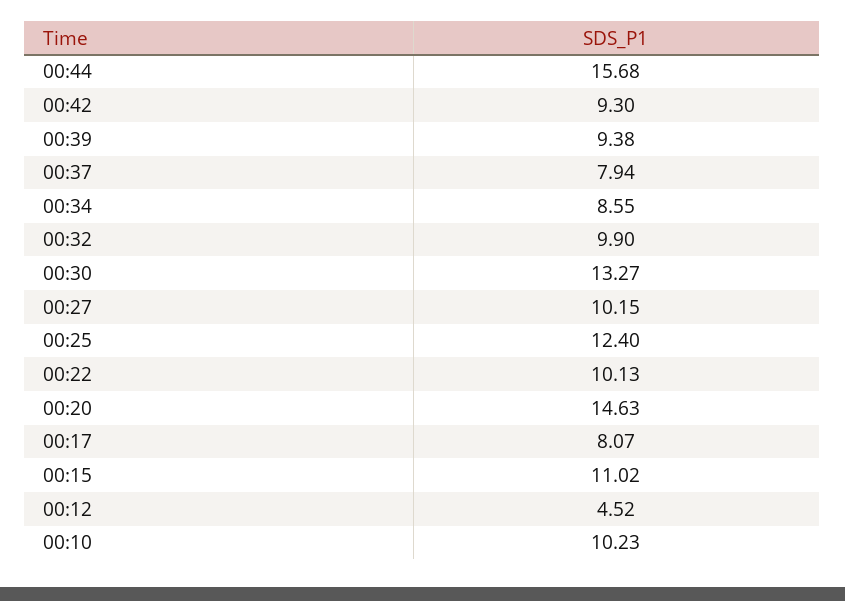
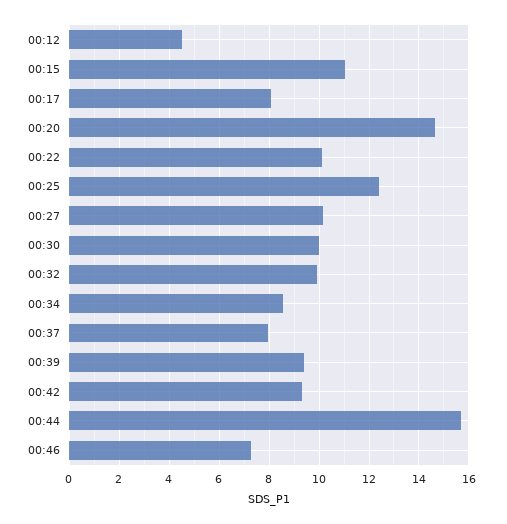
00:30: 13.27 -> 10
00:10: 10.23 -> none
00:46: none -> 7.25

